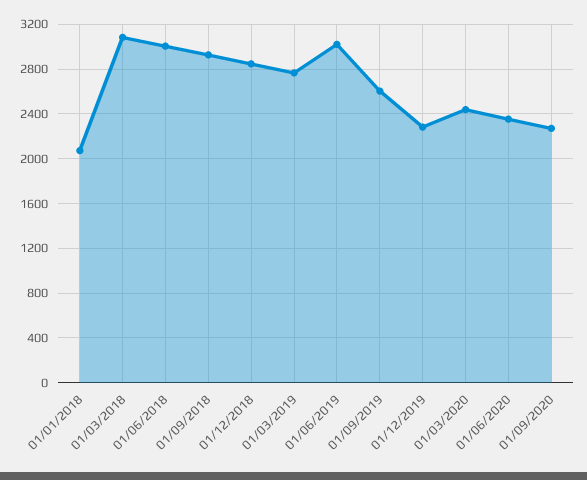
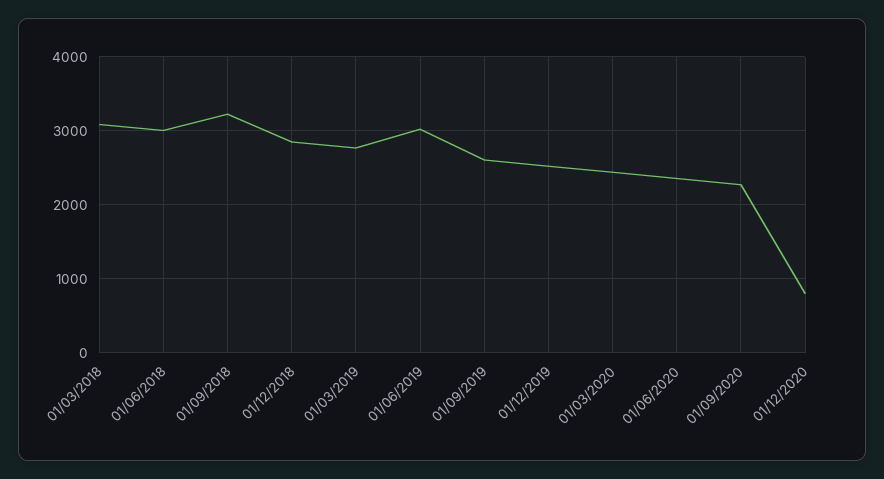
01/01/2018: 2100 -> none
01/09/2018: 2900 -> 3200
01/12/2019: 2300 -> 2500
01/12/2020: none -> 800

